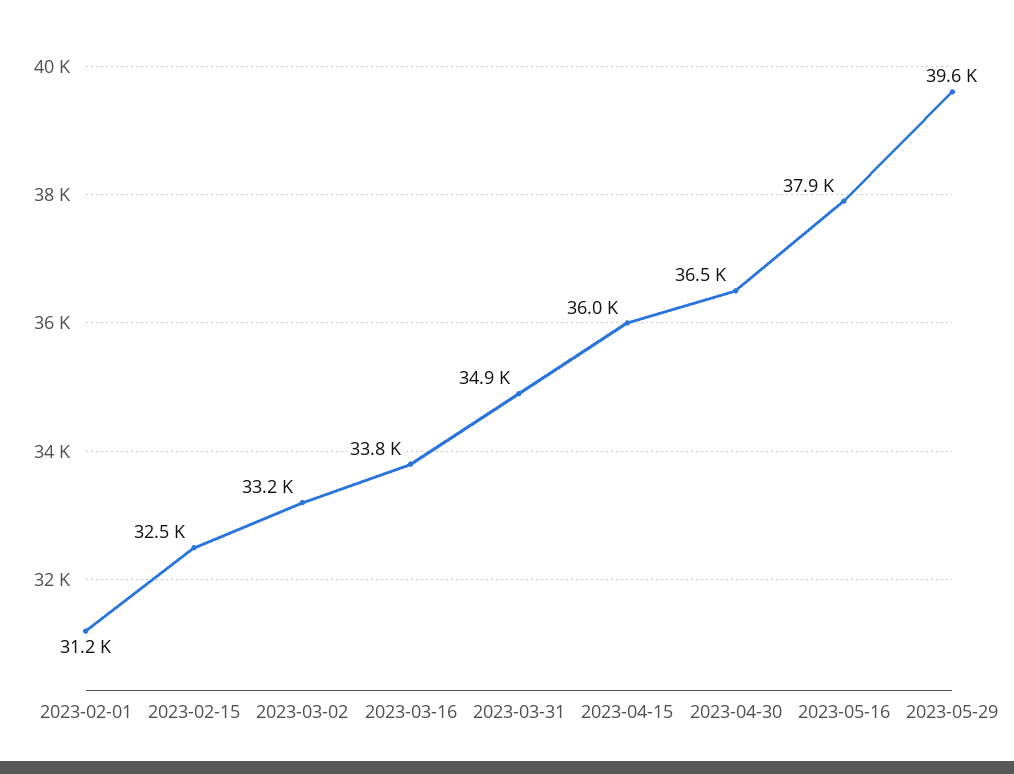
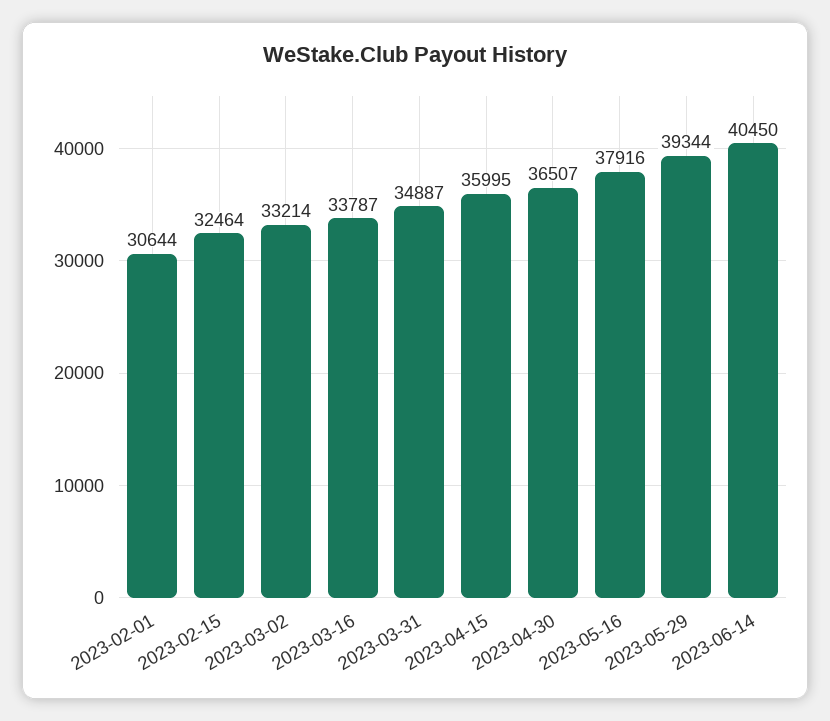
2023-02-01: 31200 -> 30644
2023-05-29: 39600 -> 39344
2023-06-14: none -> 40450

